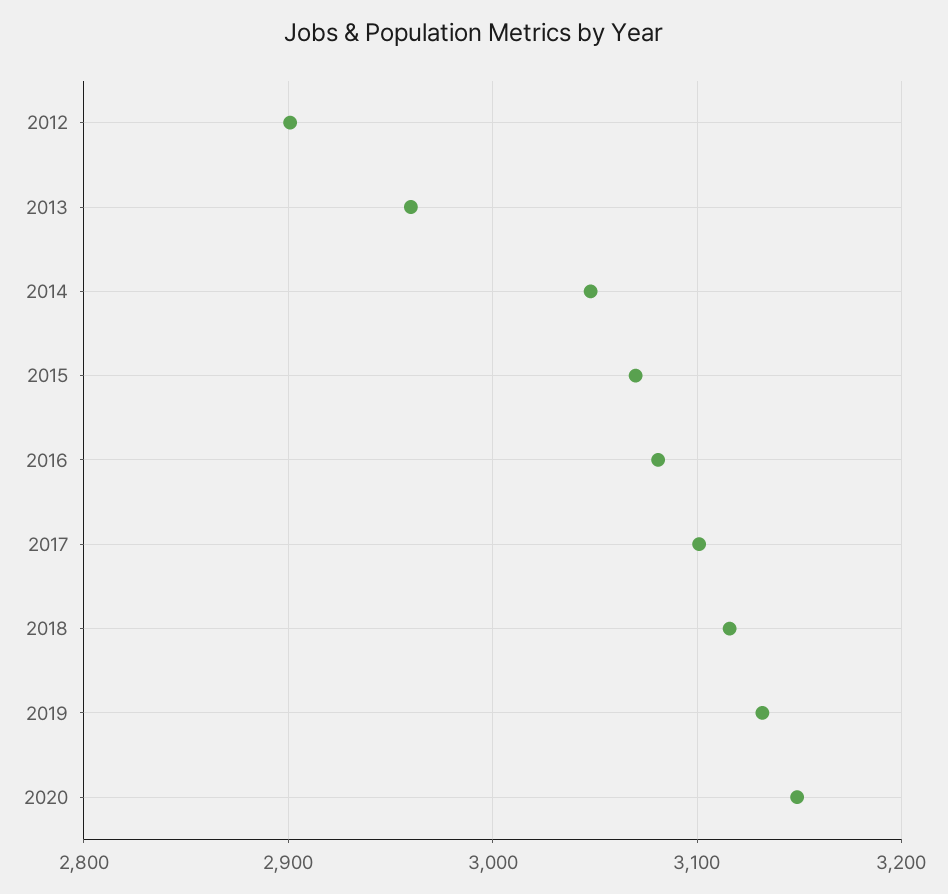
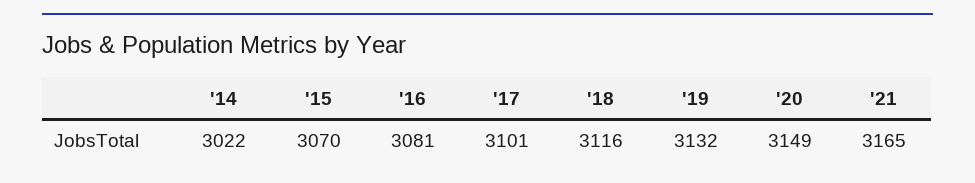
2012: 2900 -> none
2013: 2960 -> none
2014: 3050 -> 3022
'21: none -> 3165

